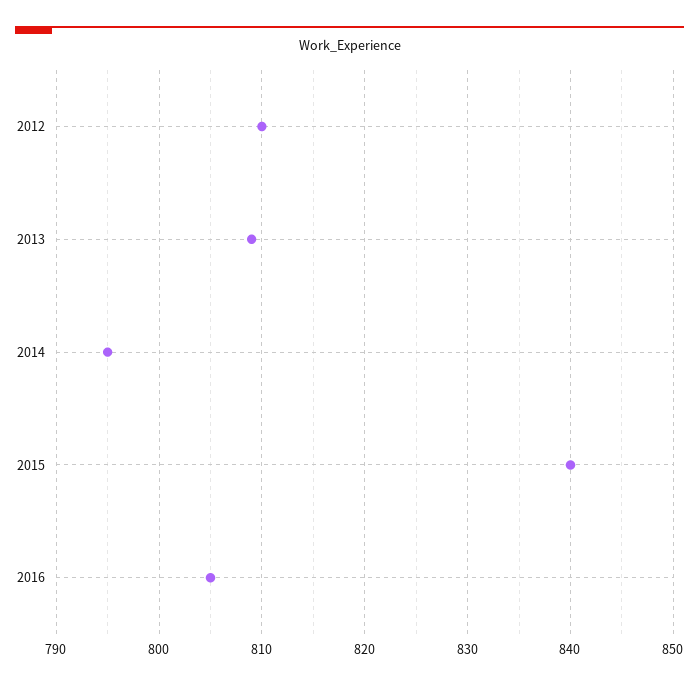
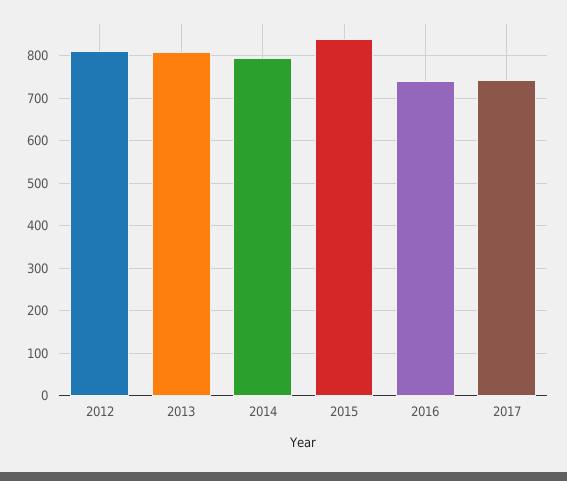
2016: 805 -> 740
2017: none -> 740

